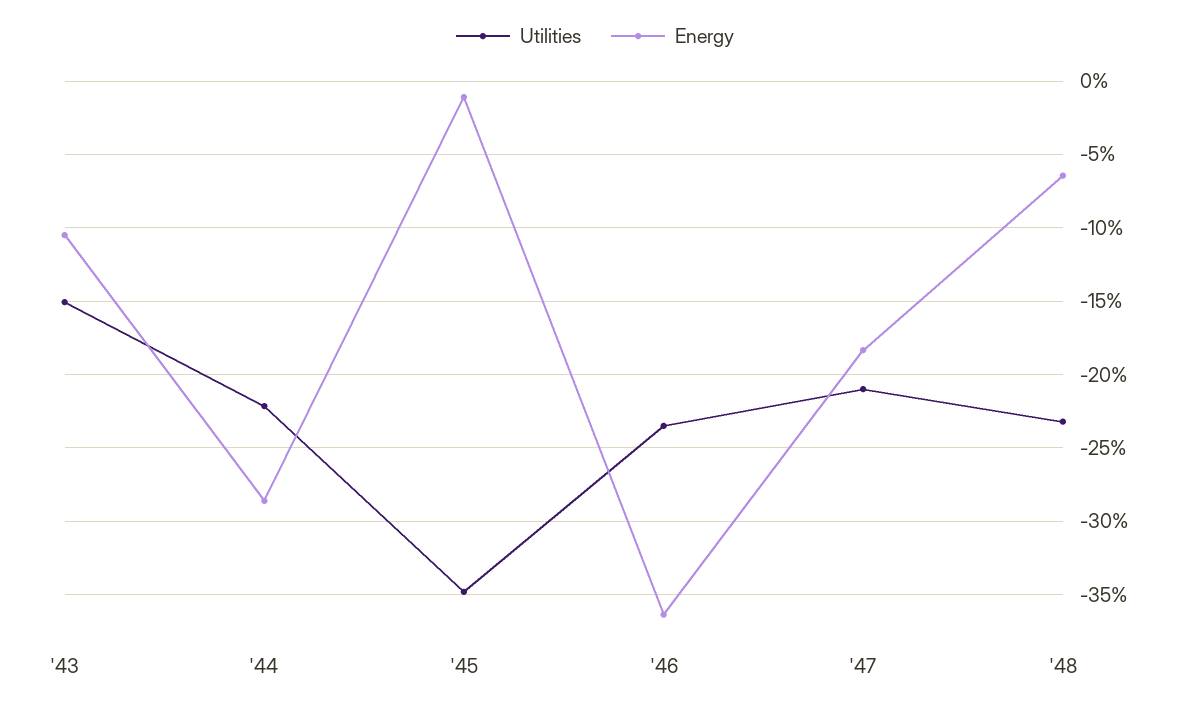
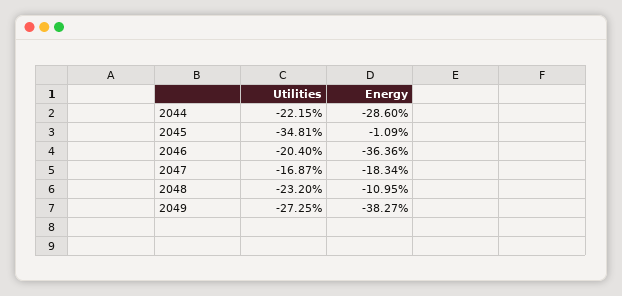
Utilities, '43: -15 -> none
Energy, '43: -10.5 -> none
Utilities, '46: -23.5 -> -20.4
Utilities, '47: -21 -> -16.87
Energy, '48: -6.5 -> -10.95
Utilities, 2049: none -> -27.25
Energy, 2049: none -> -38.27

